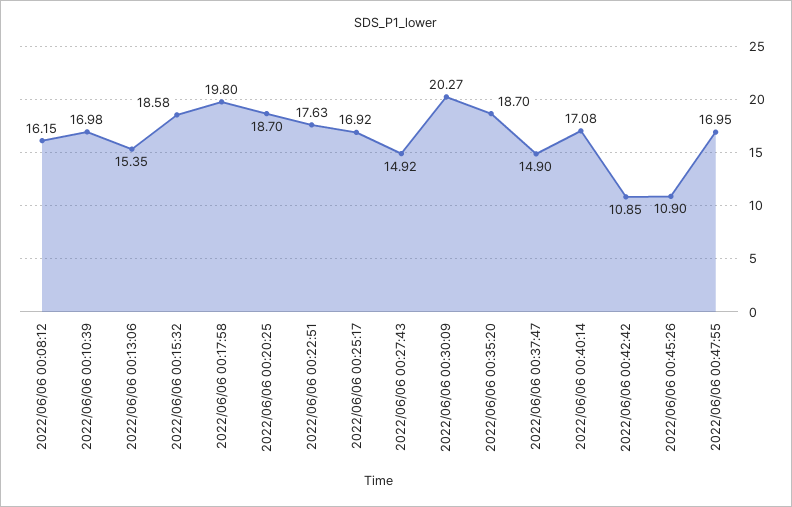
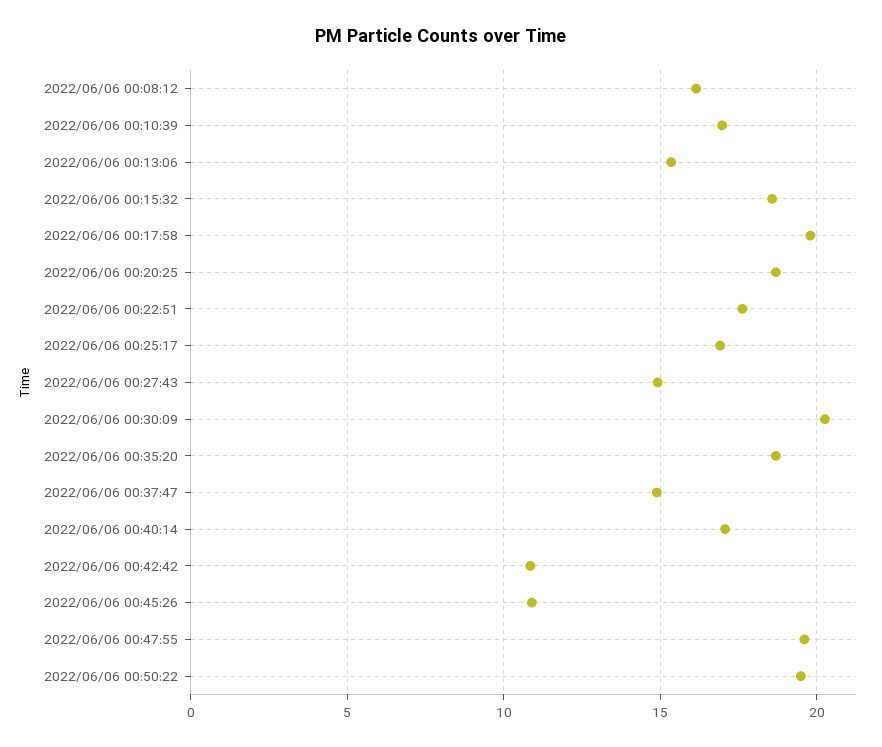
2022/06/06 00:47:55: 16.95 -> 19.5
2022/06/06 00:50:22: none -> 19.5

